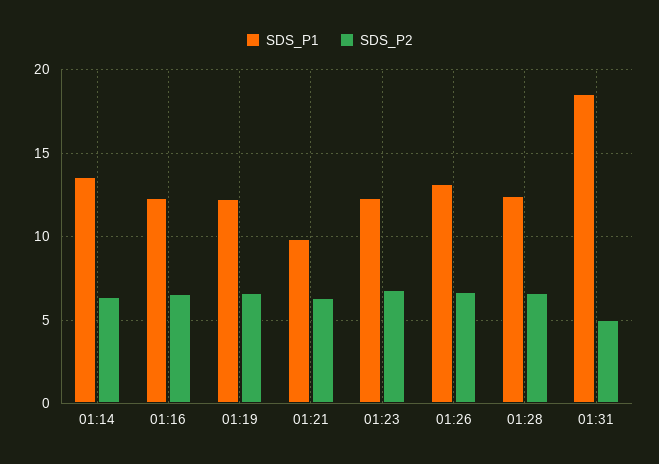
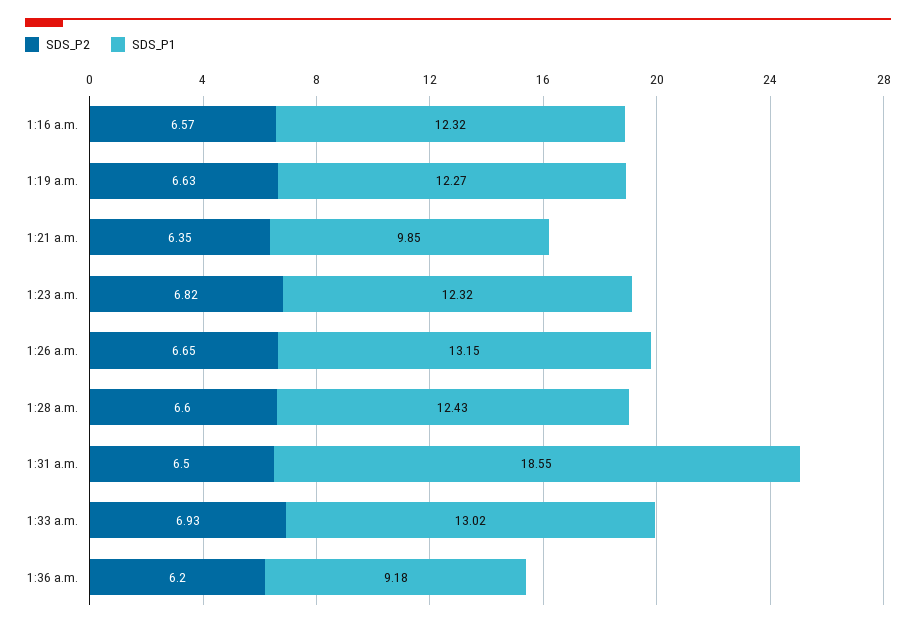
SDS_P1, 01:14: 13.5 -> none
SDS_P2, 01:14: 6.5 -> none
SDS_P2, 01:31: 5 -> 6.5
SDS_P2, 1:33 a.m.: none -> 6.93
SDS_P1, 1:33 a.m.: none -> 13.02
SDS_P2, 1:36 a.m.: none -> 6.2
SDS_P1, 1:36 a.m.: none -> 9.18

